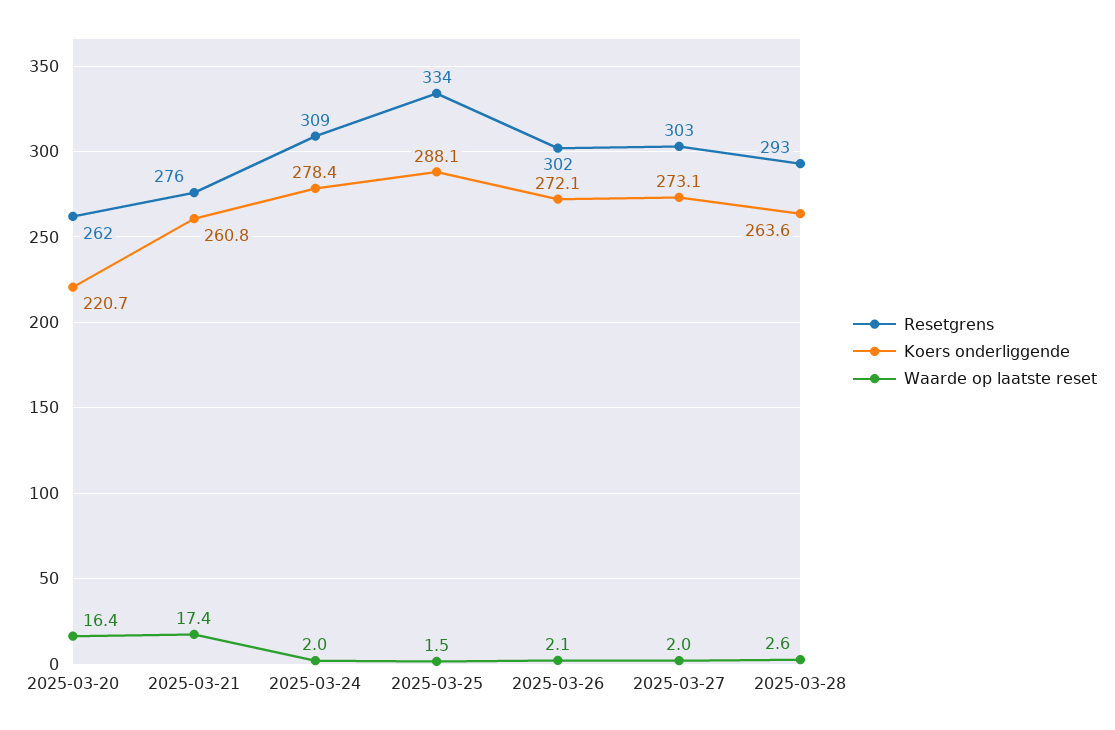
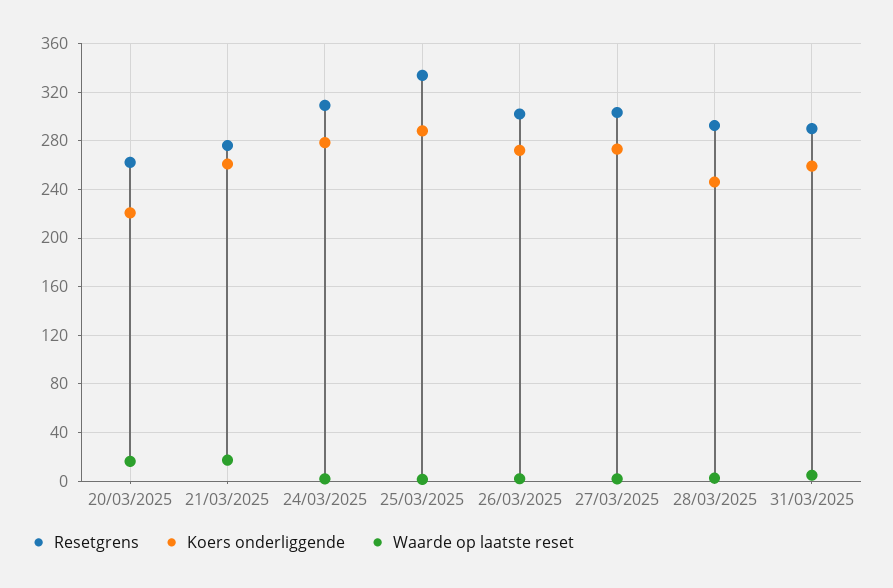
Koers onderliggende, 2025-03-28: 263.6 -> 245
Resetgrens, 31/03/2025: none -> 290
Koers onderliggende, 31/03/2025: none -> 260
Waarde op laatste reset, 31/03/2025: none -> 5

